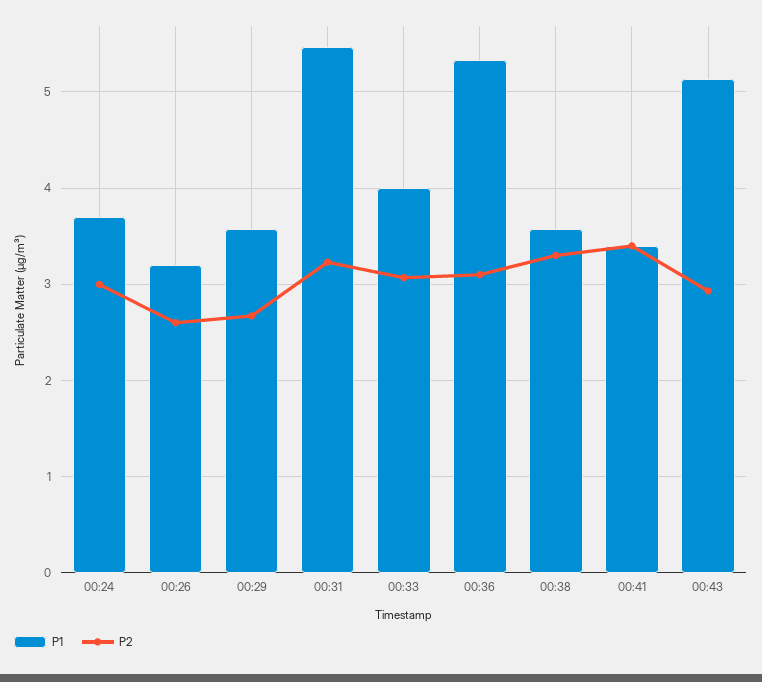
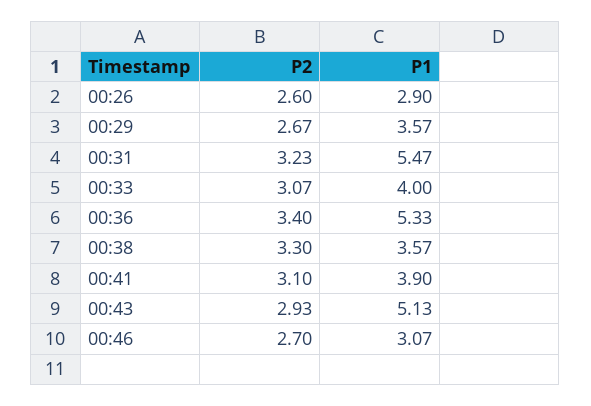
P1, 00:24: 3.7 -> none
P2, 00:24: 3 -> none
P1, 00:26: 3.2 -> 2.9
P2, 00:36: 3.1 -> 3.4
P1, 00:41: 3.4 -> 3.9
P2, 00:41: 3.4 -> 3.1
P2, 00:46: none -> 2.7
P1, 00:46: none -> 3.07

